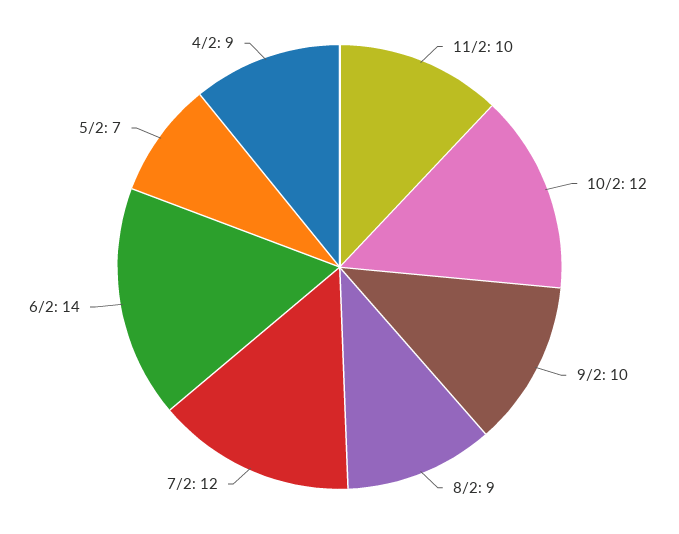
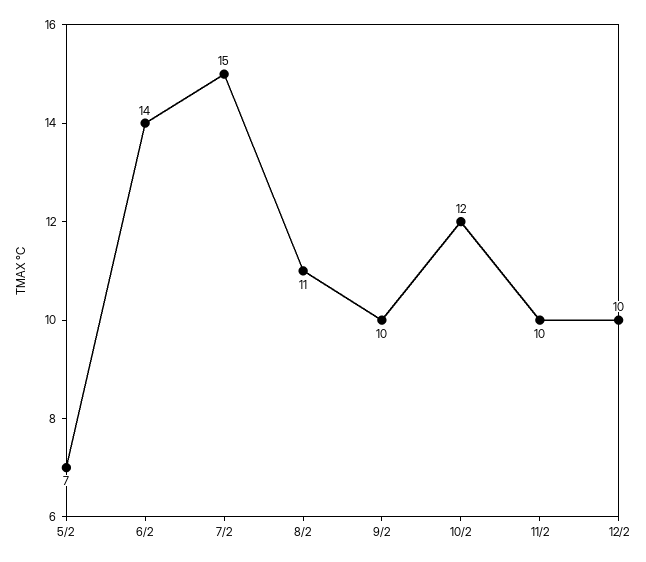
8/2: 9 -> 11
7/2: 12 -> 15
4/2: 9 -> none
12/2: none -> 10

